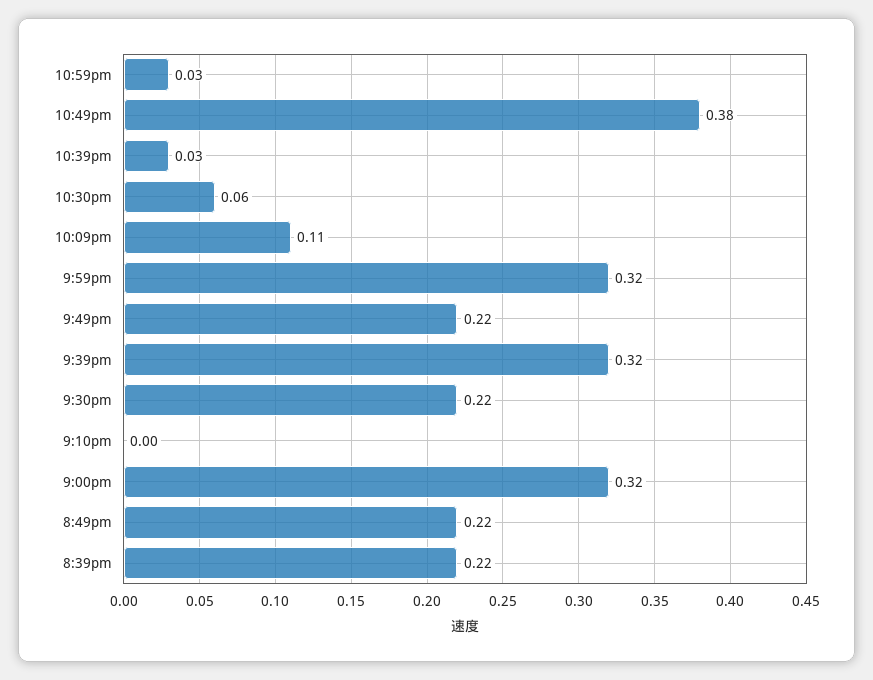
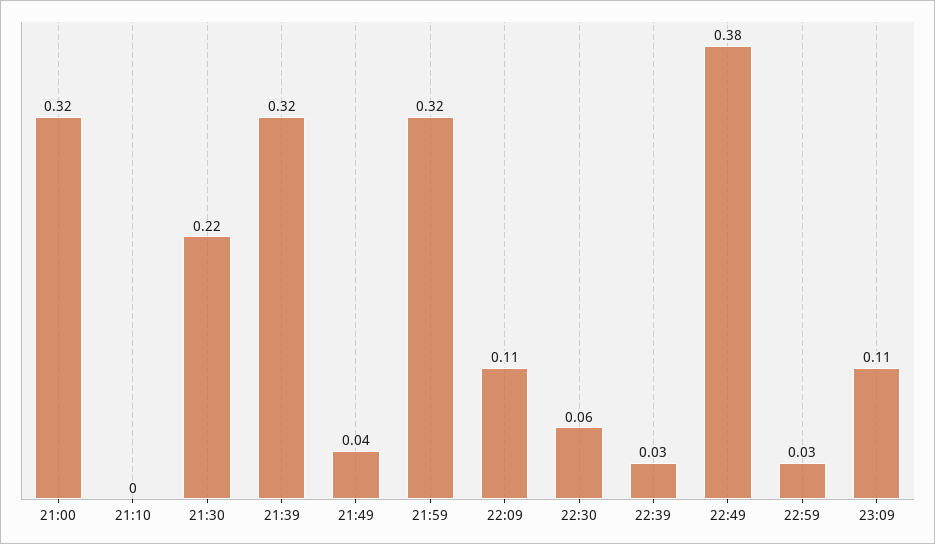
9:49pm: 0.22 -> 0.04
8:49pm: 0.22 -> none
8:39pm: 0.22 -> none
23:09: none -> 0.11

